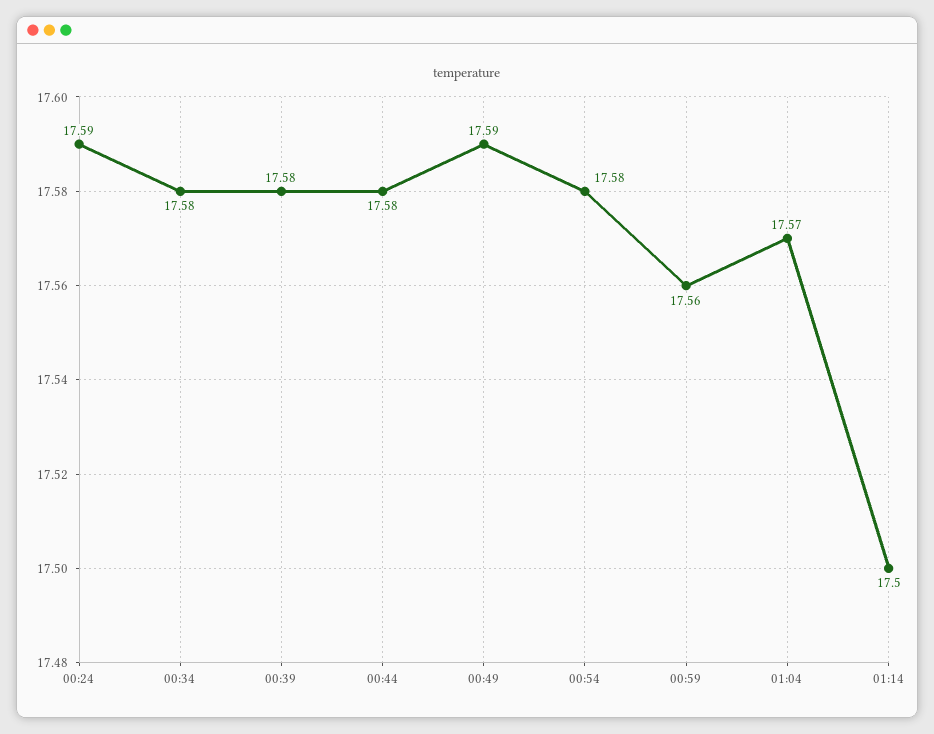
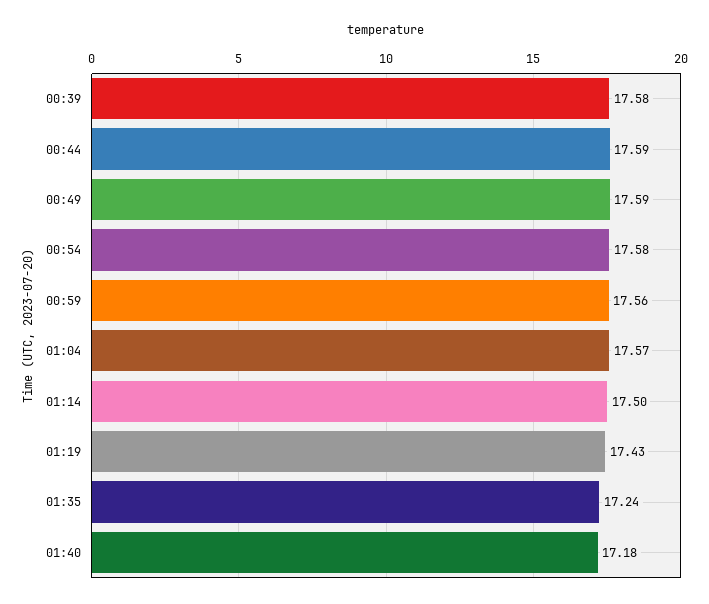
00:24: 17.59 -> none
00:34: 17.58 -> none
00:44: 17.58 -> 17.59
01:19: none -> 17.43
01:35: none -> 17.24
01:40: none -> 17.18

